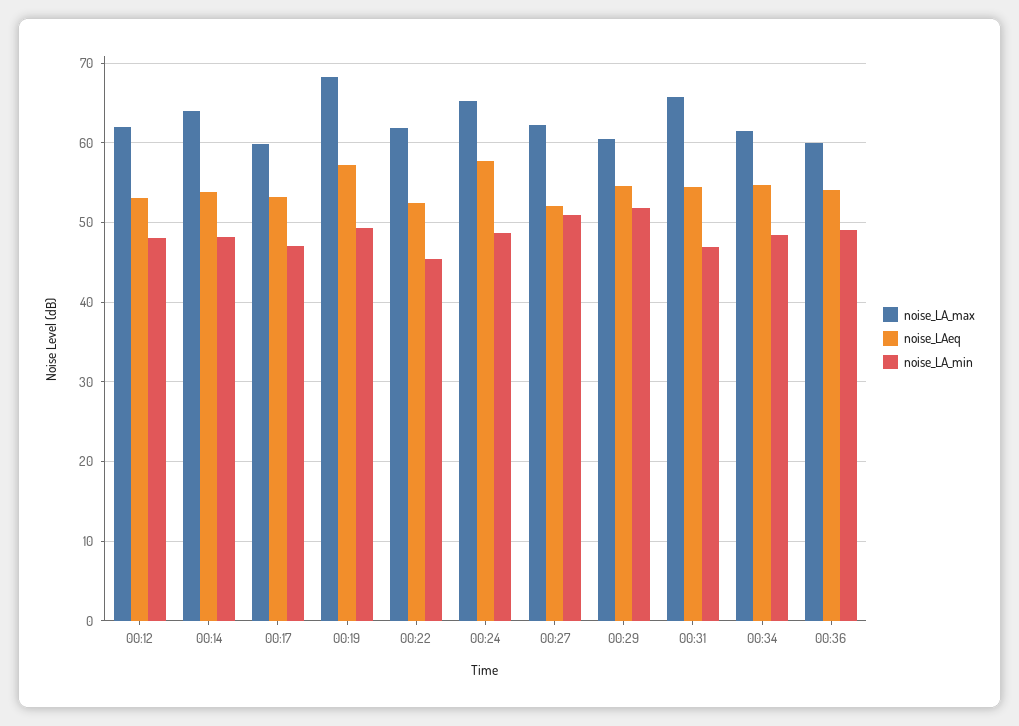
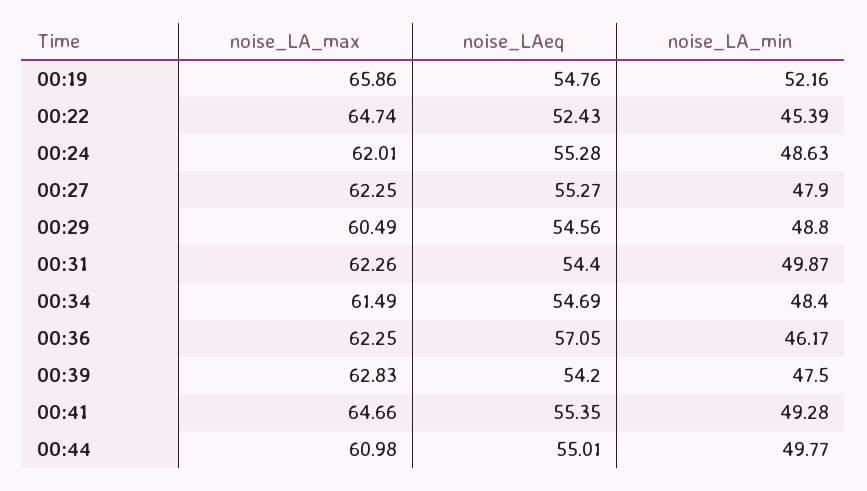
noise_LA_max, 00:12: 62 -> none
noise_LAeq, 00:12: 53 -> none
noise_LA_min, 00:12: 48 -> none
noise_LA_max, 00:14: 64 -> none
noise_LAeq, 00:14: 54 -> none
noise_LA_min, 00:14: 48 -> none
noise_LA_max, 00:17: 60 -> none
noise_LAeq, 00:17: 53 -> none
noise_LA_min, 00:17: 47 -> none
noise_LA_max, 00:19: 68 -> 65.86
noise_LAeq, 00:19: 57 -> 54.76
noise_LA_min, 00:19: 49 -> 52.16
noise_LA_max, 00:22: 62 -> 64.74
noise_LA_max, 00:24: 65 -> 62.01
noise_LAeq, 00:24: 58 -> 55.28
noise_LAeq, 00:27: 52 -> 55.27
noise_LA_min, 00:27: 51 -> 47.9
noise_LA_min, 00:29: 52 -> 48.8
noise_LA_max, 00:31: 66 -> 62.26
noise_LA_min, 00:31: 47 -> 49.87
noise_LA_max, 00:36: 60 -> 62.25
noise_LAeq, 00:36: 54 -> 57.05
noise_LA_min, 00:36: 49 -> 46.17
noise_LA_max, 00:39: none -> 62.83
noise_LAeq, 00:39: none -> 54.2
noise_LA_min, 00:39: none -> 47.5
noise_LA_max, 00:41: none -> 64.66
noise_LAeq, 00:41: none -> 55.35
noise_LA_min, 00:41: none -> 49.28
noise_LA_max, 00:44: none -> 60.98
noise_LAeq, 00:44: none -> 55.01
noise_LA_min, 00:44: none -> 49.77

